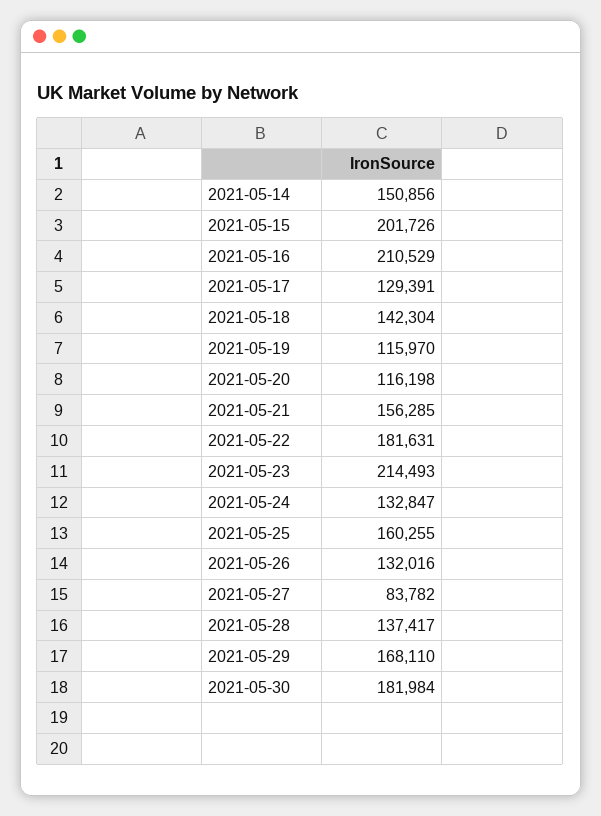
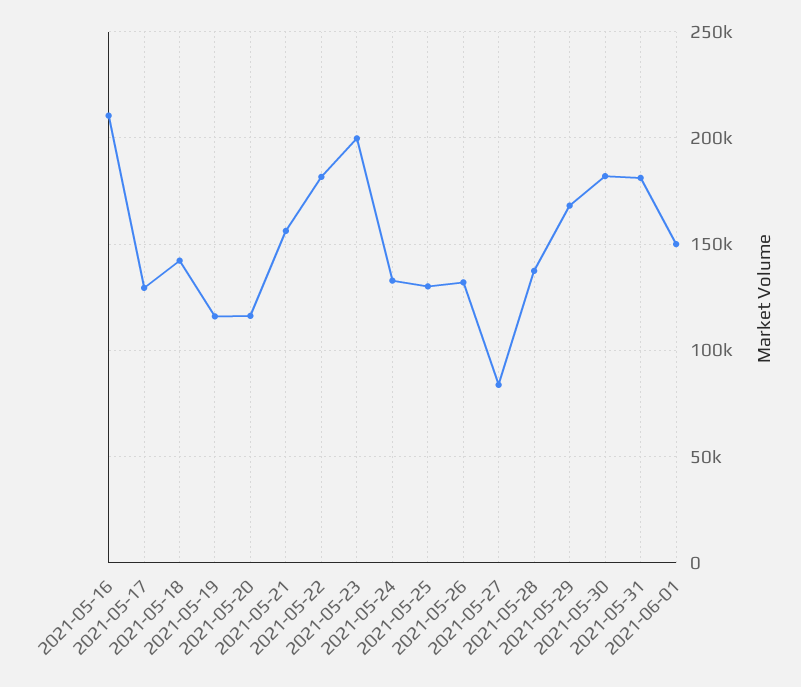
2021-05-14: 150856 -> none
2021-05-15: 201726 -> none
2021-05-23: 214493 -> 200000
2021-05-25: 160255 -> 130000
2021-05-31: none -> 180000
2021-06-01: none -> 150000

